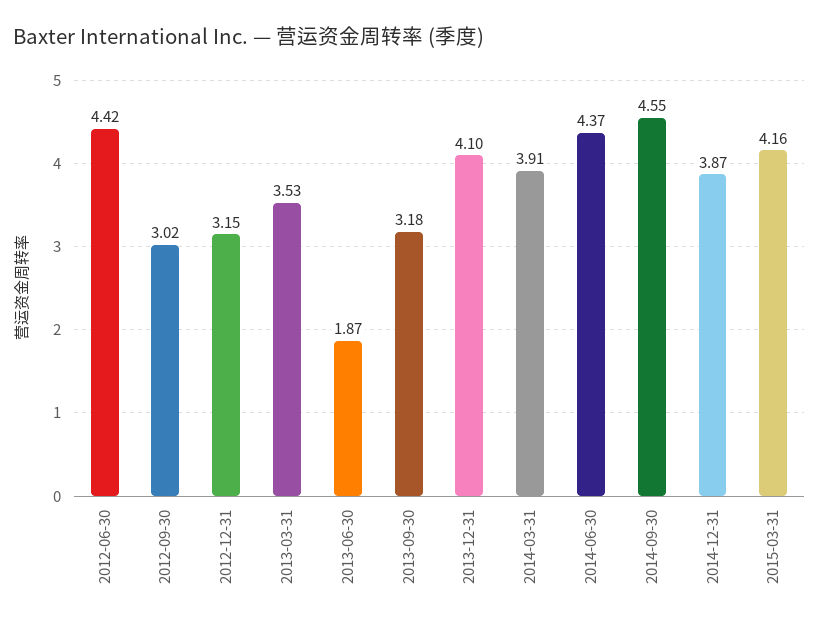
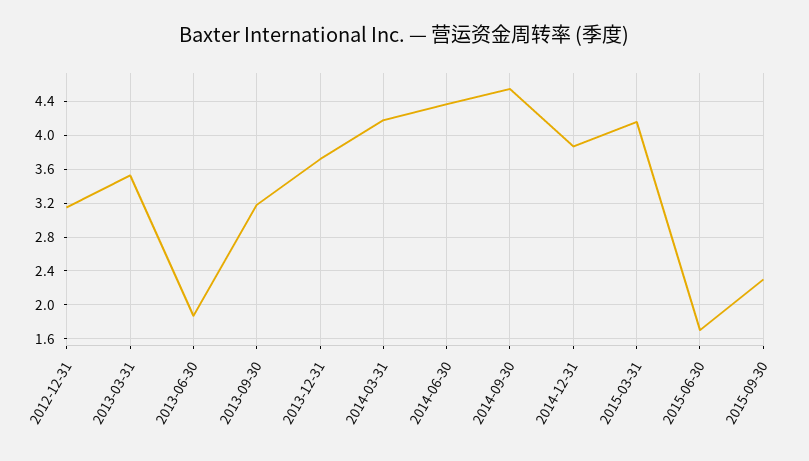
2012-06-30: 4.42 -> none
2012-09-30: 3.02 -> none
2013-12-31: 4.1 -> 3.7
2014-03-31: 3.91 -> 4.2
2015-06-30: none -> 1.7
2015-09-30: none -> 2.3

